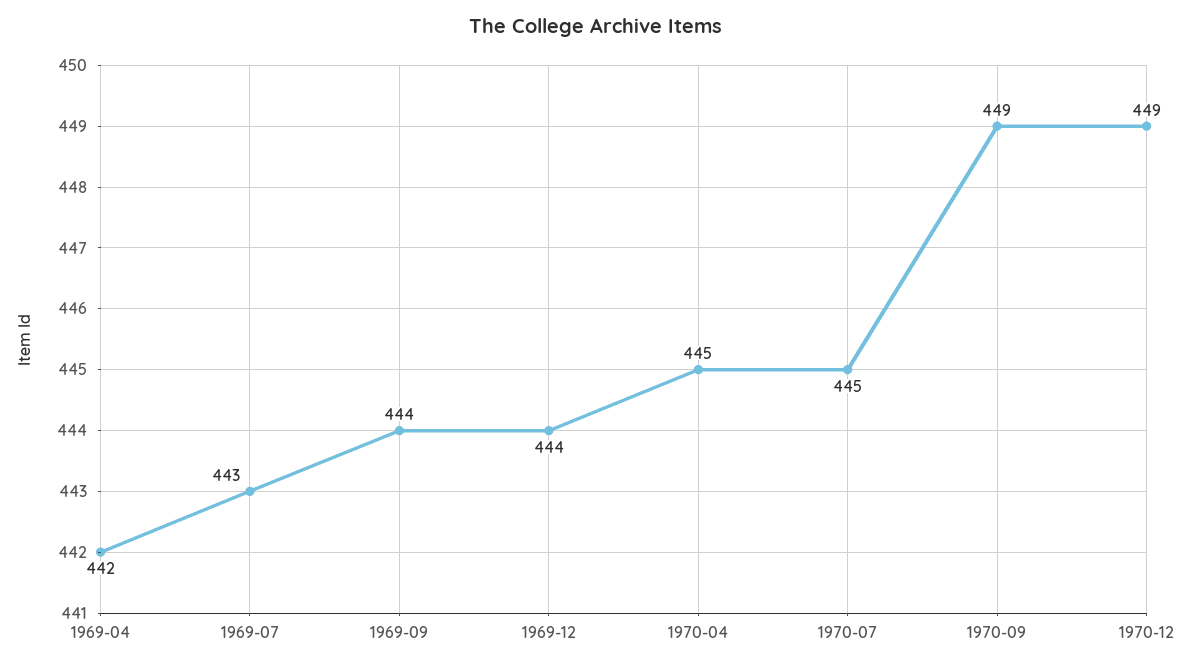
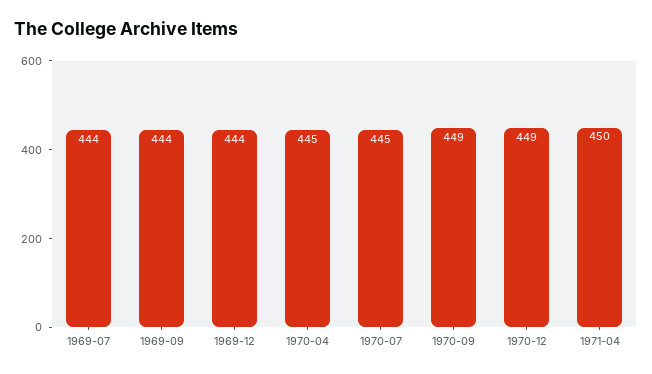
1969-04: 442 -> none
1969-07: 443 -> 444
1971-04: none -> 450

